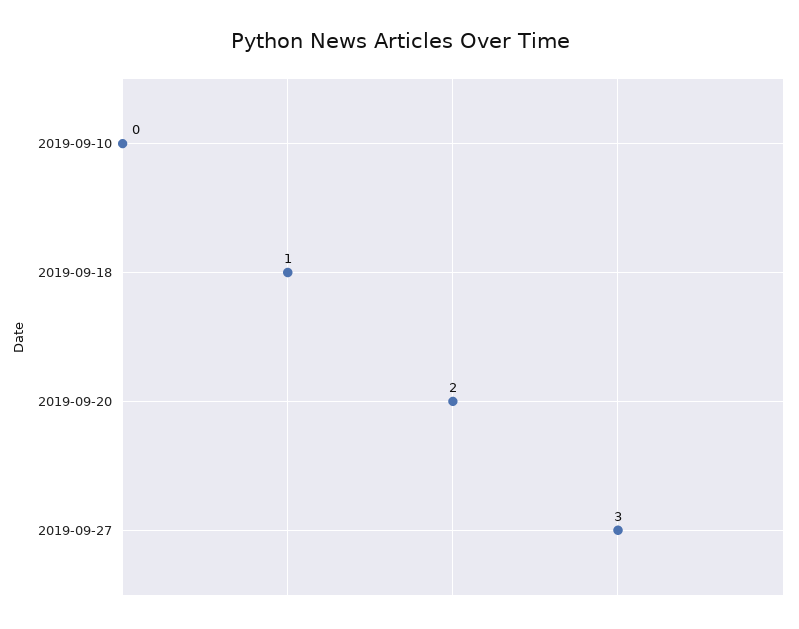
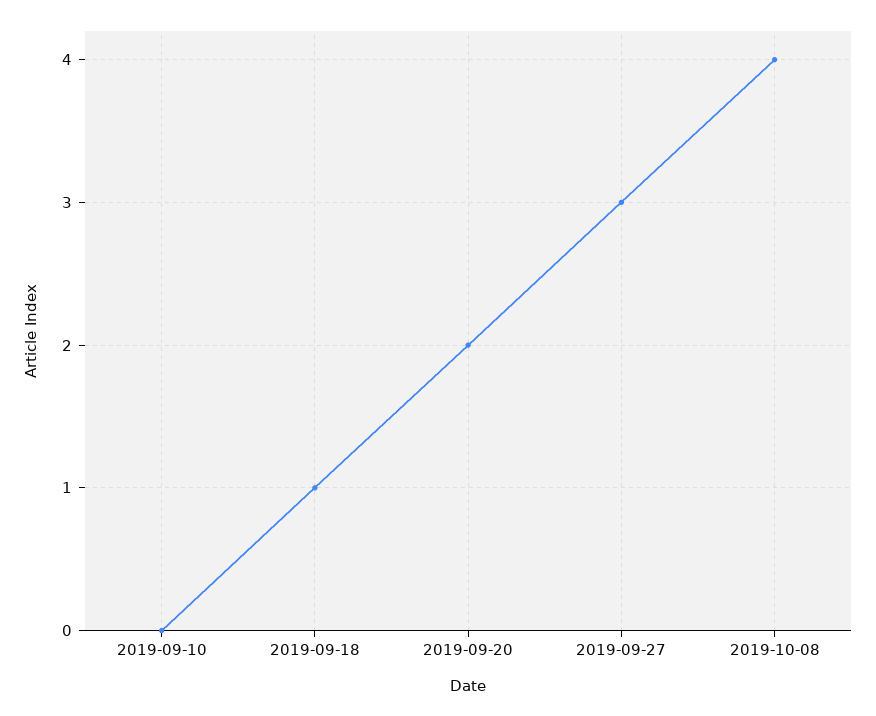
2019-10-08: none -> 4

